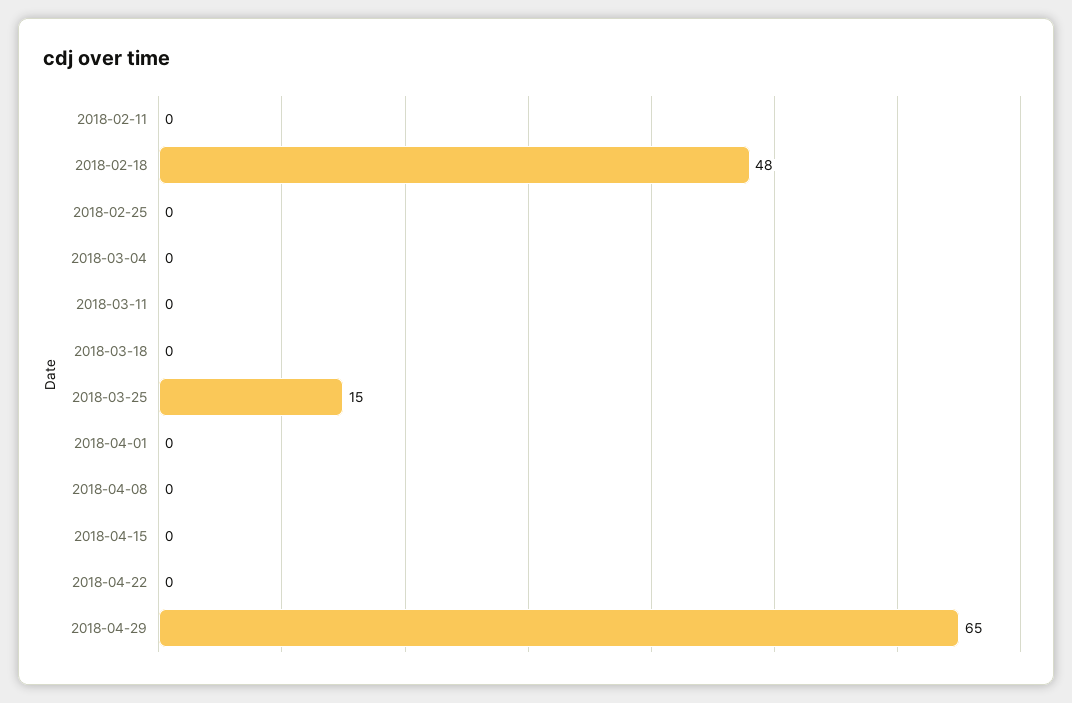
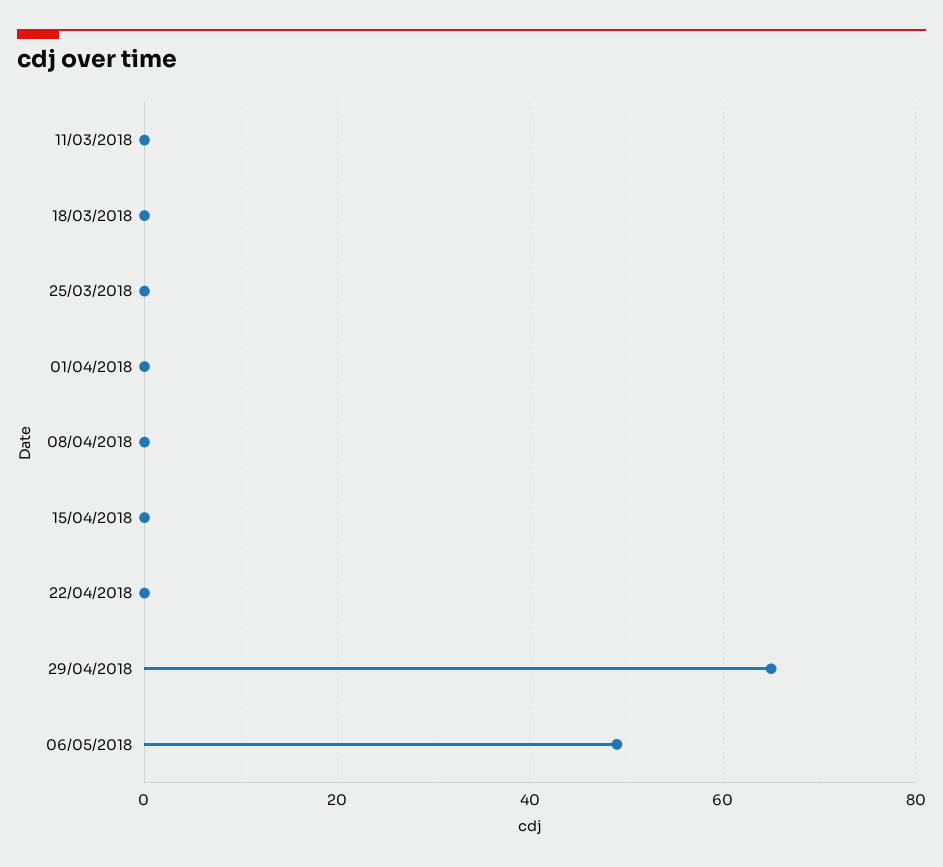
2018-02-11: 0 -> none
2018-02-18: 48 -> none
2018-02-25: 0 -> none
2018-03-04: 0 -> none
2018-03-25: 15 -> 0
06/05/2018: none -> 50

